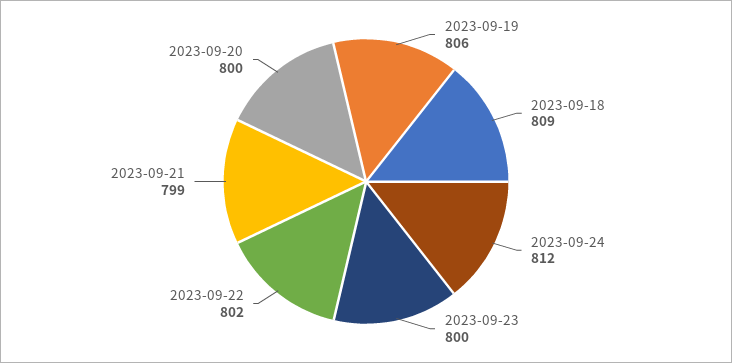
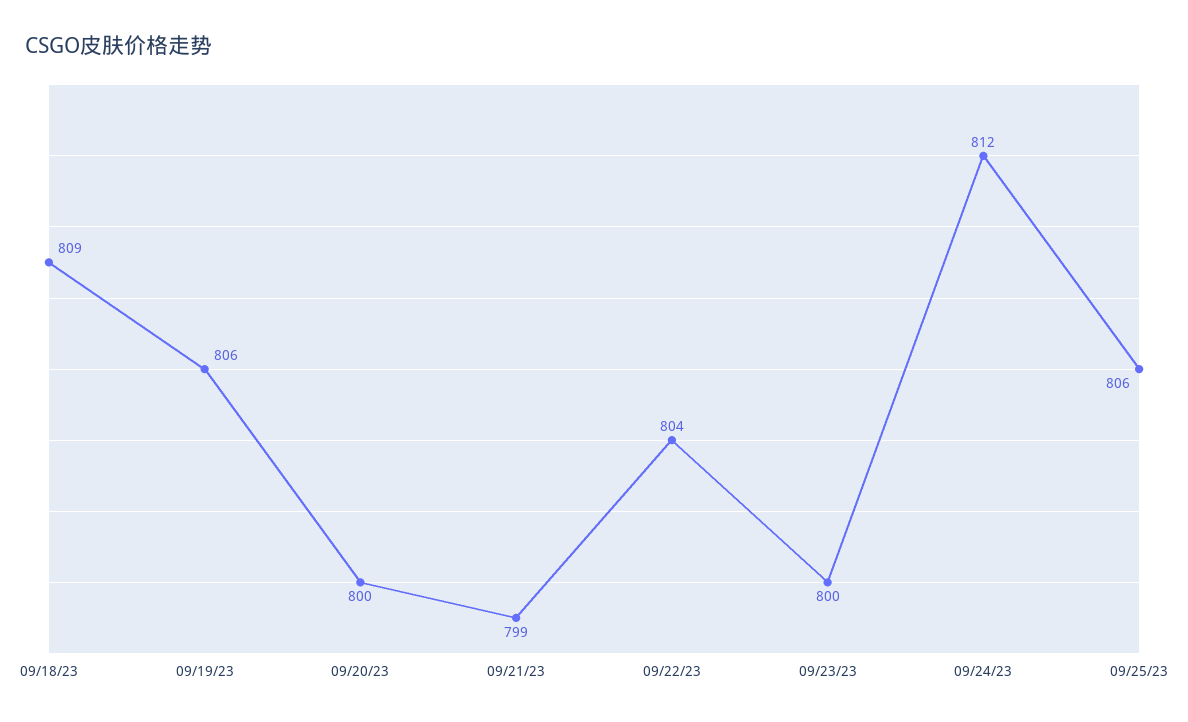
2023-09-22: 802 -> 804
09/25/23: none -> 806

